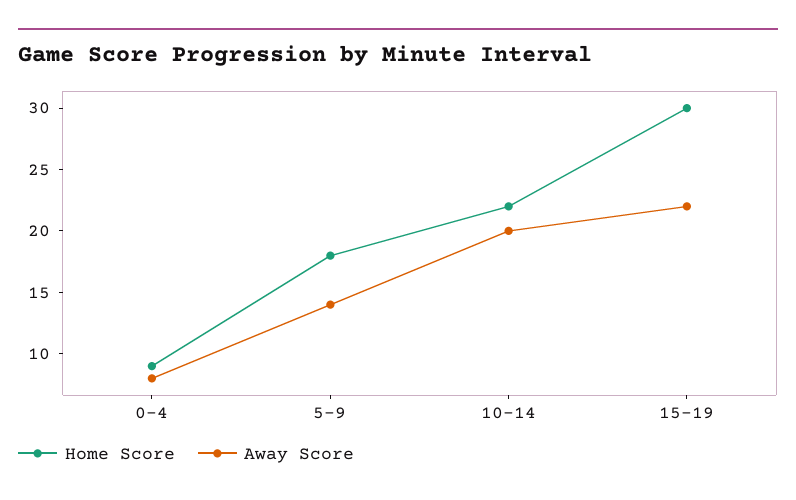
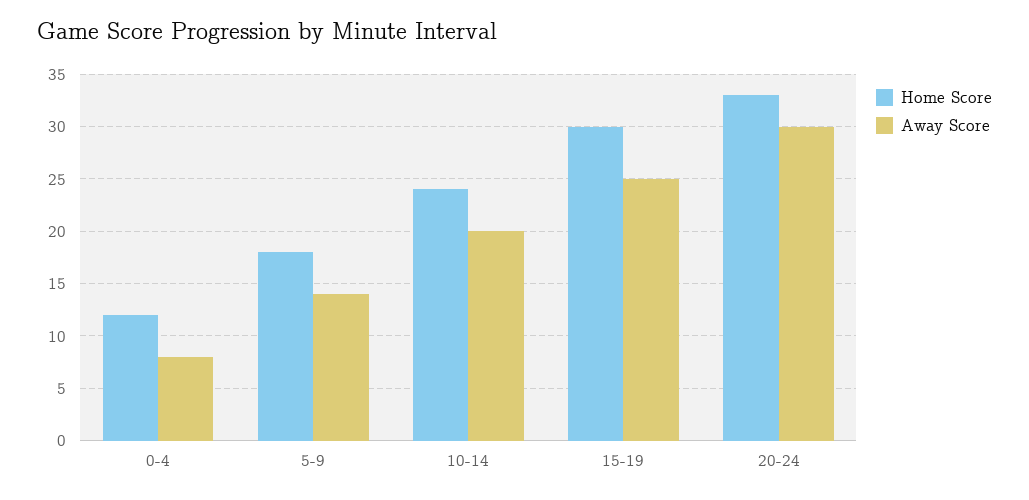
Home Score, 0-4: 9 -> 12
Home Score, 10-14: 22 -> 24
Away Score, 15-19: 22 -> 25
Home Score, 20-24: none -> 33
Away Score, 20-24: none -> 30

